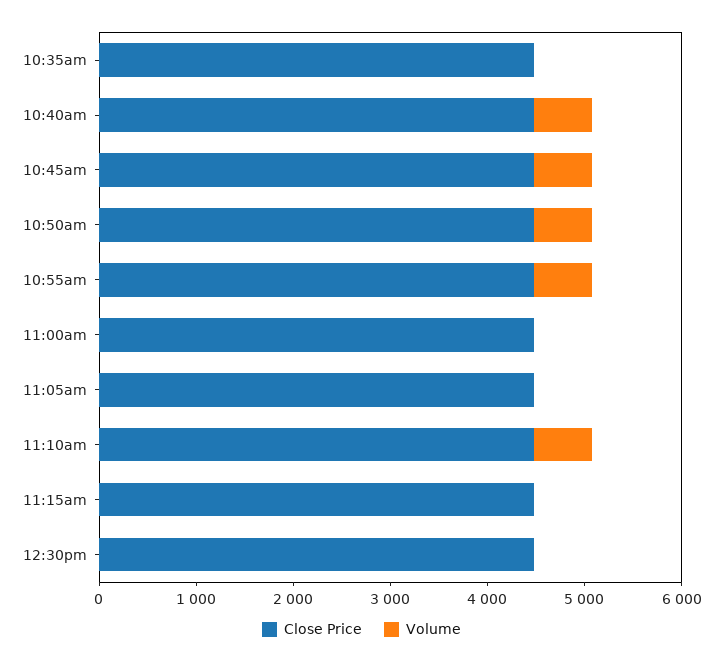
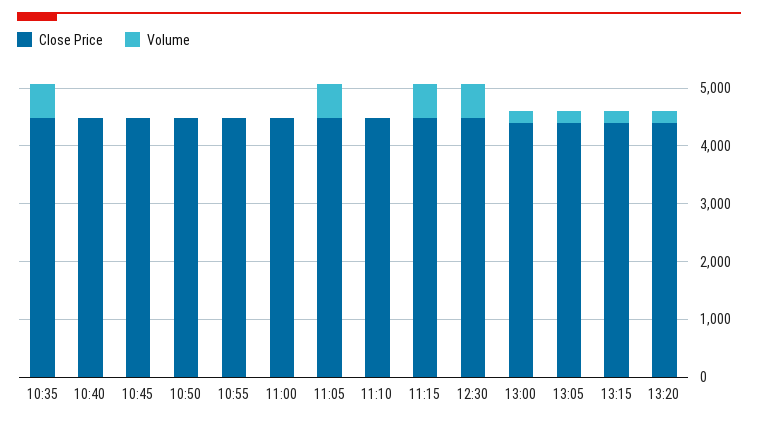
Volume, 10:35am: 0 -> 600
Volume, 10:40am: 600 -> 0
Volume, 10:45am: 600 -> 0
Volume, 10:50am: 600 -> 0
Volume, 10:55am: 600 -> 0
Volume, 11:05am: 0 -> 600
Volume, 11:10am: 600 -> 0
Volume, 11:15am: 0 -> 600
Volume, 12:30pm: 0 -> 600
Close Price, 13:00: none -> 4400
Volume, 13:00: none -> 200
Close Price, 13:05: none -> 4400
Volume, 13:05: none -> 200
Close Price, 13:15: none -> 4400
Volume, 13:15: none -> 200
Close Price, 13:20: none -> 4400
Volume, 13:20: none -> 200

